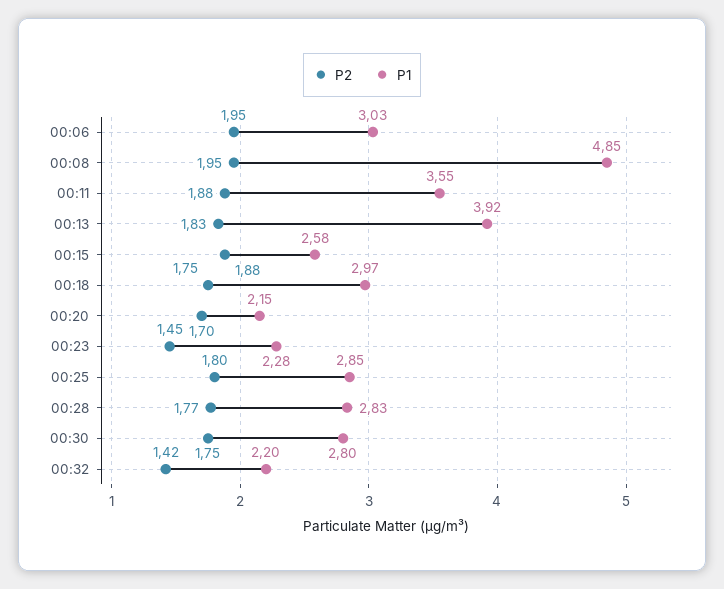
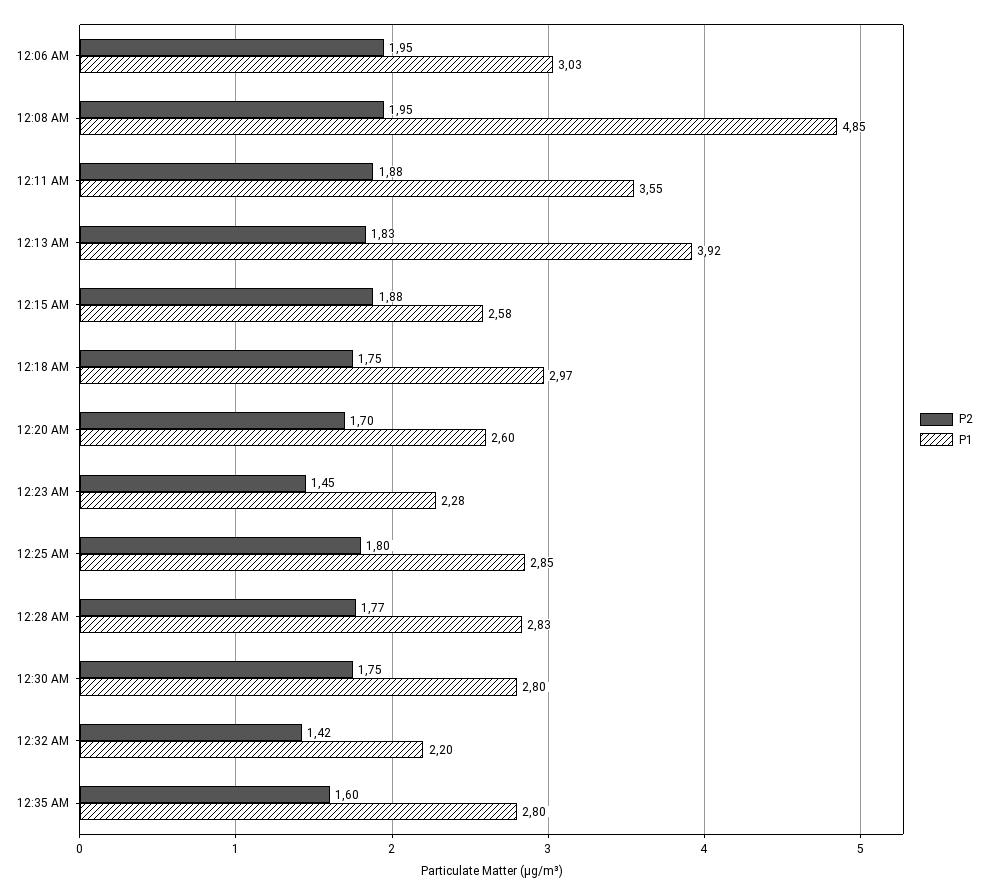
P1, 00:20: 2.15 -> 2.6
P2, 12:35 AM: none -> 1.6
P1, 12:35 AM: none -> 2.8

